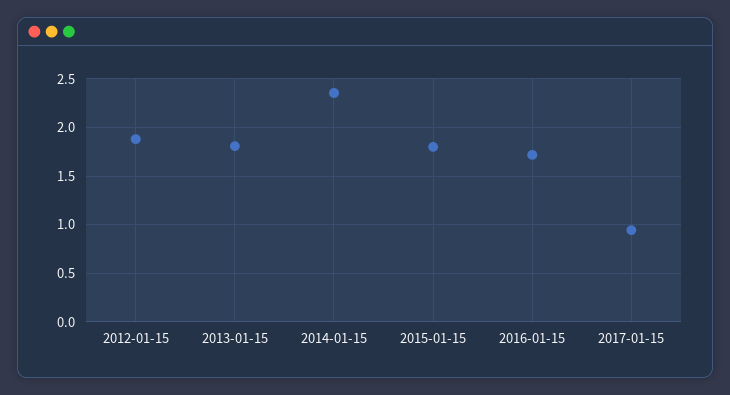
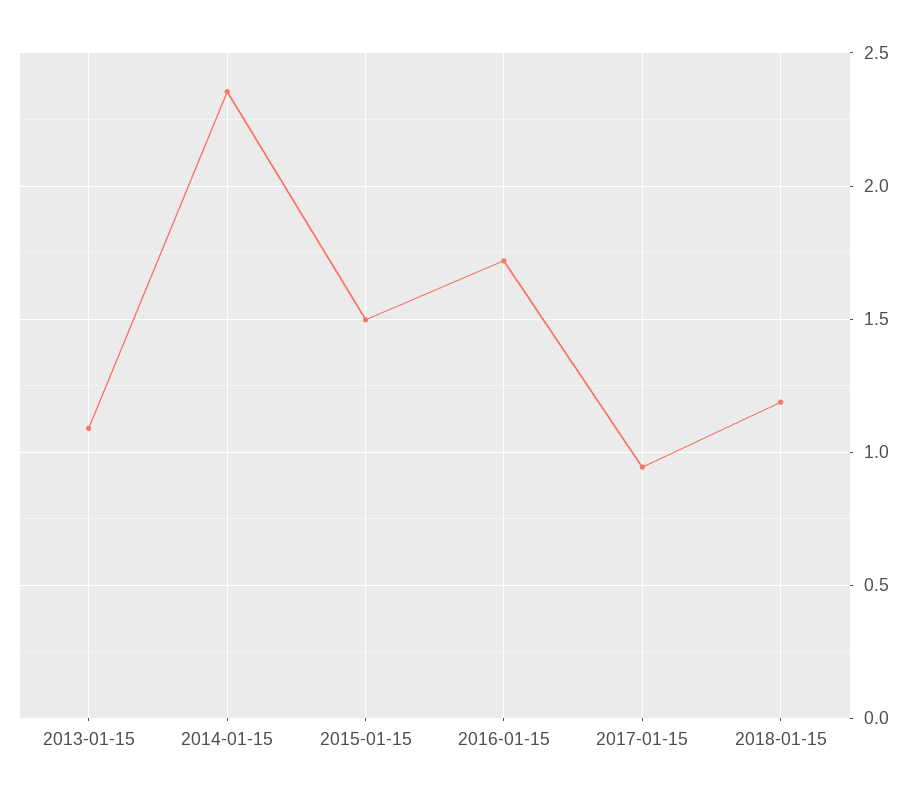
2012-01-15: 1.9 -> none
2013-01-15: 1.8 -> 1.1
2015-01-15: 1.8 -> 1.5
2018-01-15: none -> 1.2

